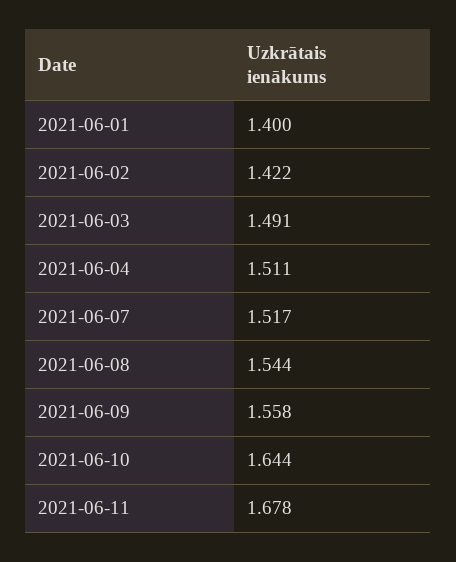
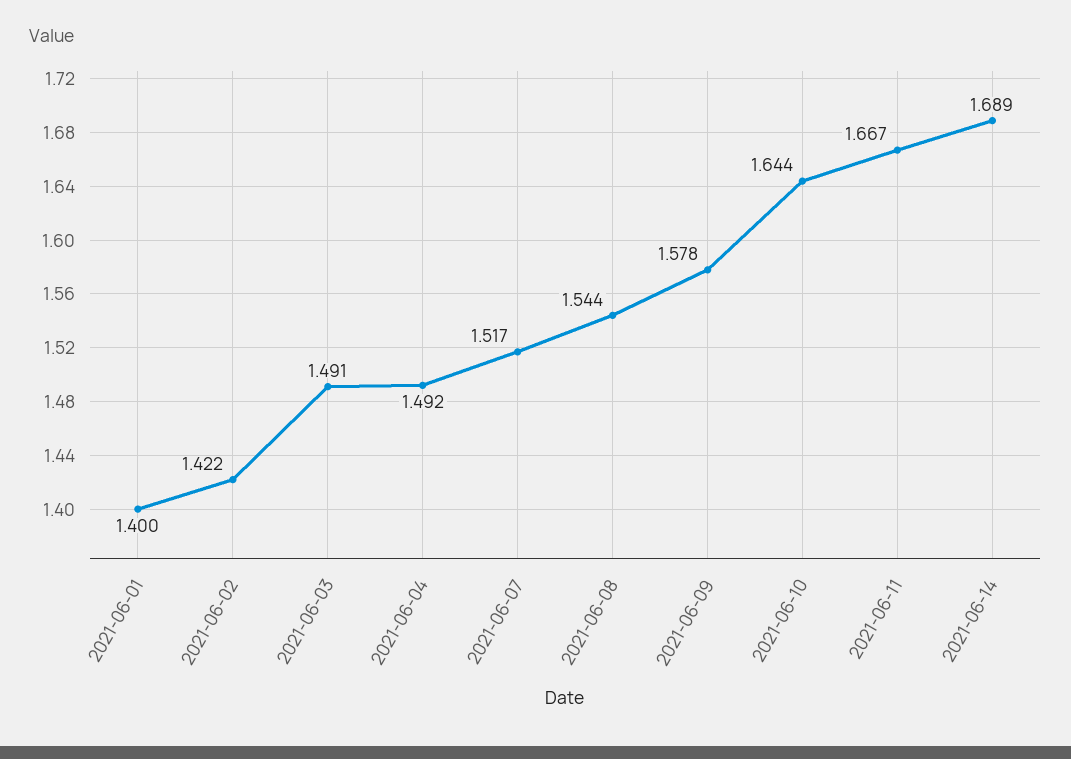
2021-06-04: 1.511 -> 1.492
2021-06-09: 1.558 -> 1.578
2021-06-11: 1.678 -> 1.667
2021-06-14: none -> 1.689

